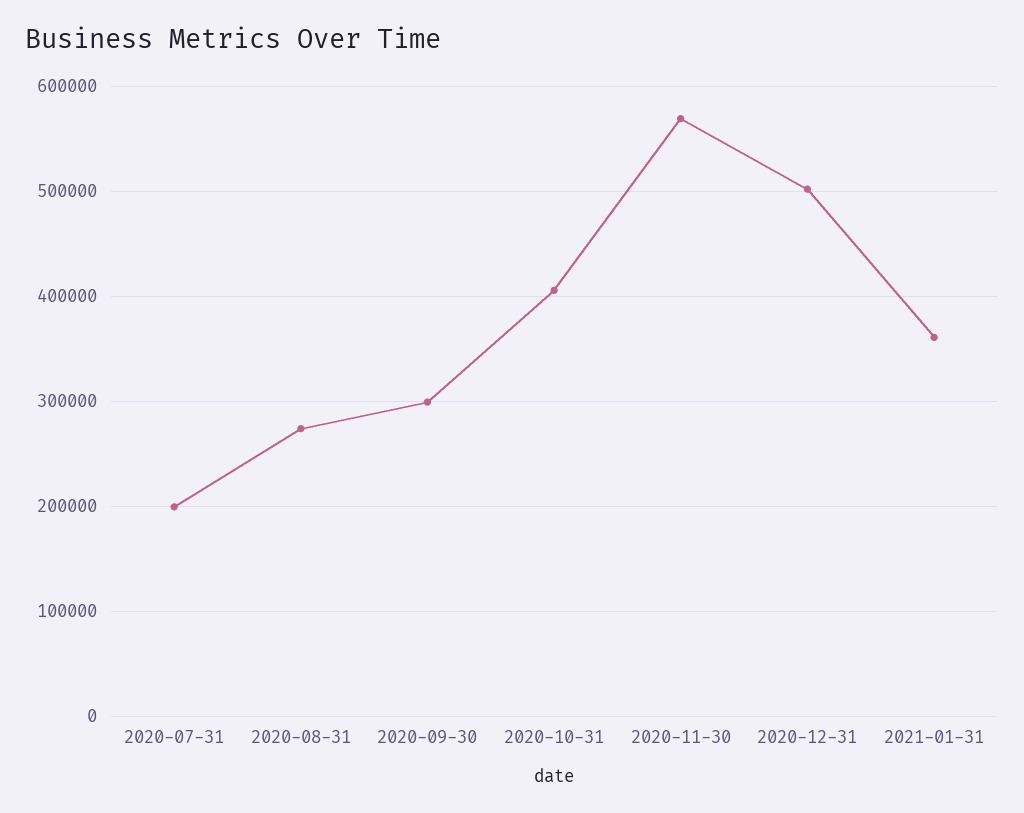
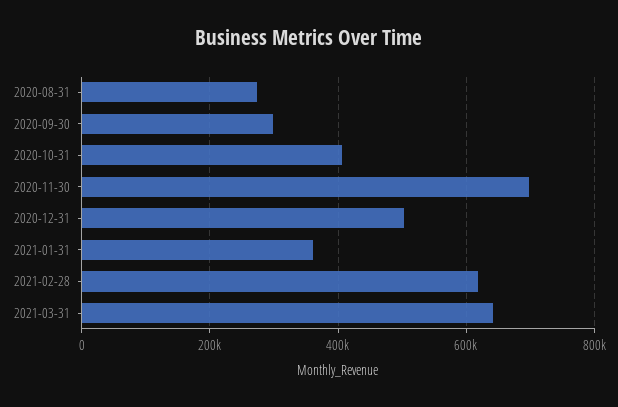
2020-07-31: 200000 -> none
2020-11-30: 570000 -> 700000
2021-02-28: none -> 620000
2021-03-31: none -> 640000

